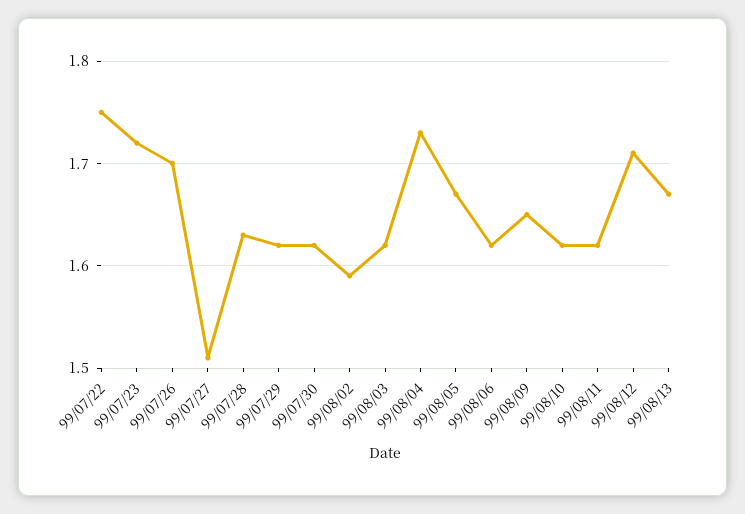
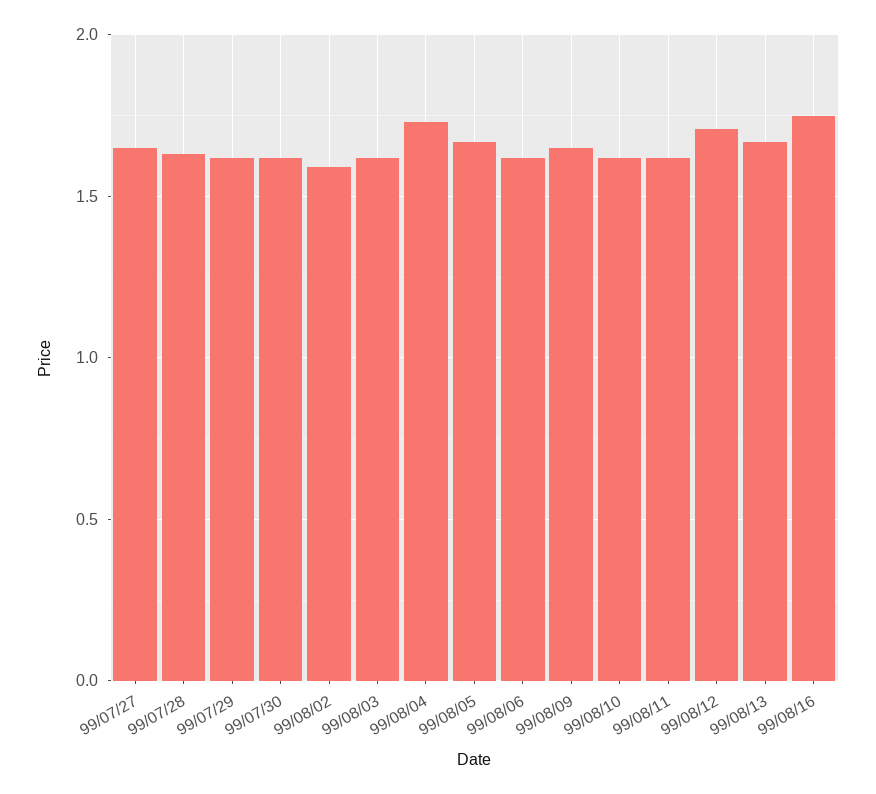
99/07/22: 1.75 -> none
99/07/23: 1.72 -> none
99/07/26: 1.7 -> none
99/07/27: 1.51 -> 1.65
99/08/16: none -> 1.75

